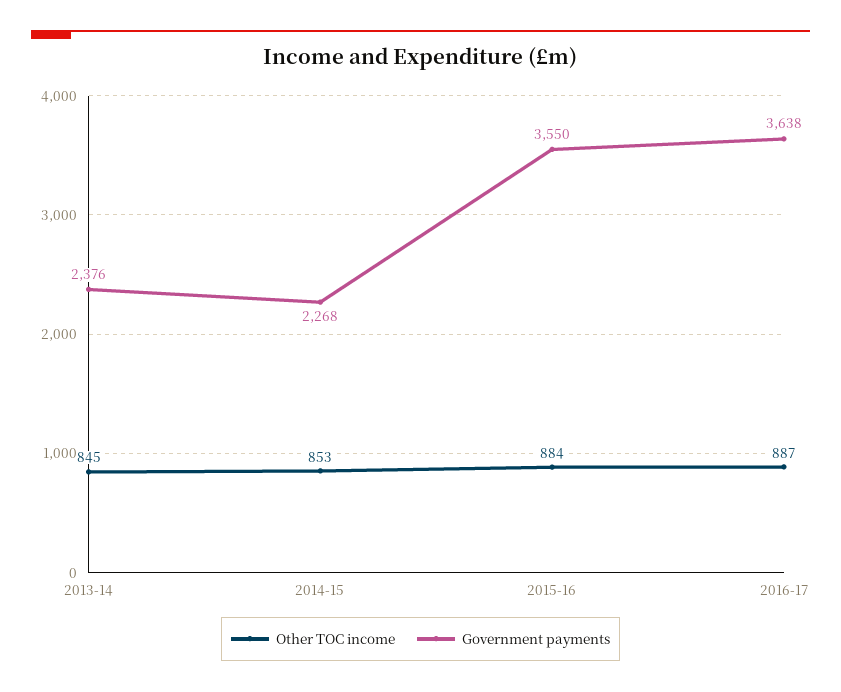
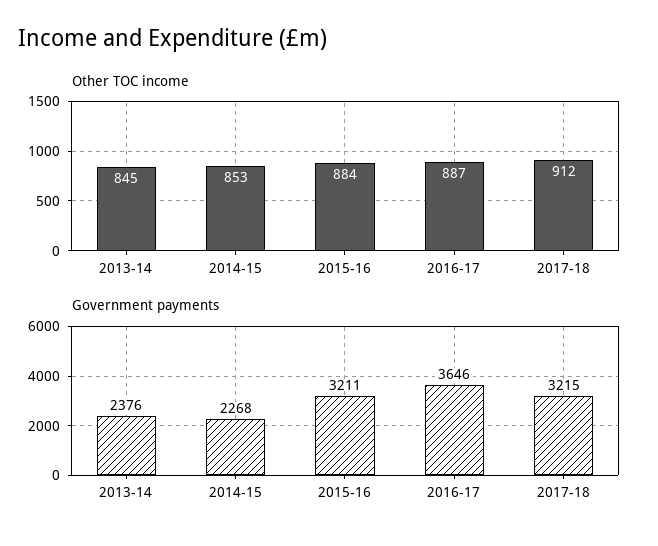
Government payments, 2015-16: 3550 -> 3211
Government payments, 2016-17: 3638 -> 3646
Other TOC income, 2017-18: none -> 912
Government payments, 2017-18: none -> 3215

